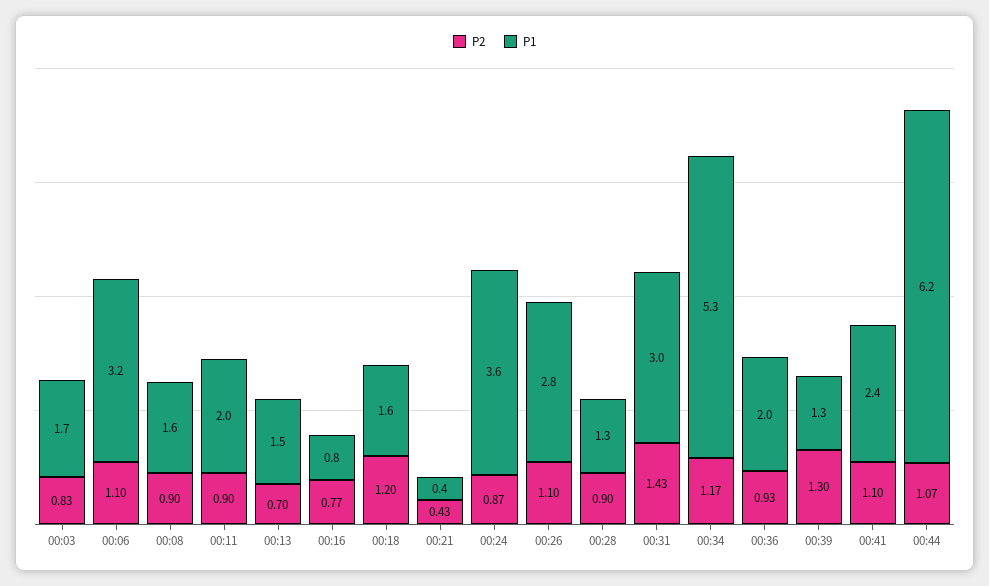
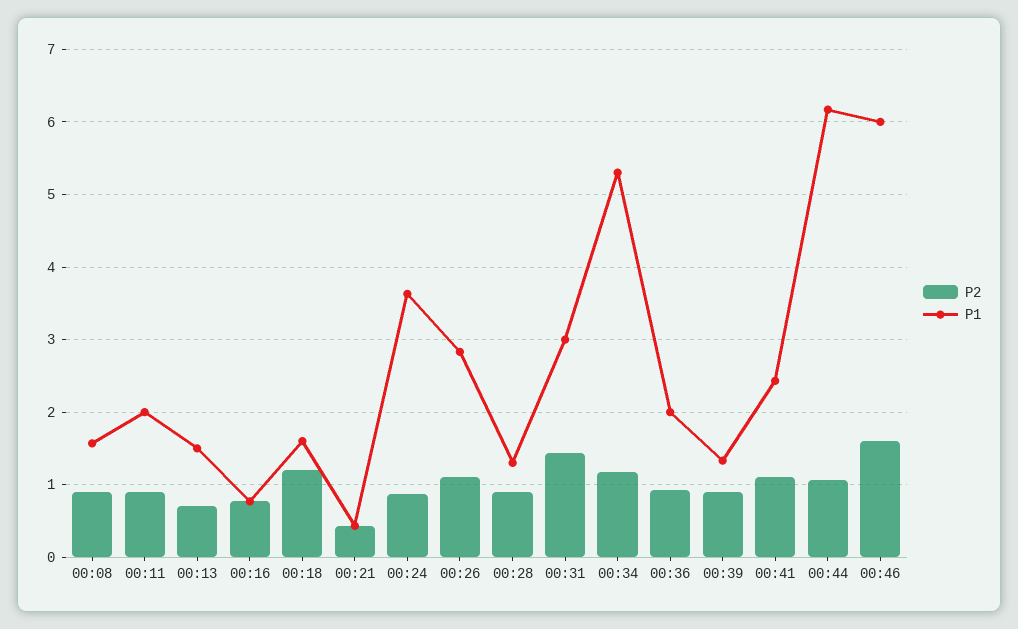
P2, 00:03: 0.83 -> none
P1, 00:03: 1.7 -> none
P2, 00:06: 1.1 -> none
P1, 00:06: 3.2 -> none
P2, 00:39: 1.3 -> 0.9
P2, 00:46: none -> 1.6
P1, 00:46: none -> 6

